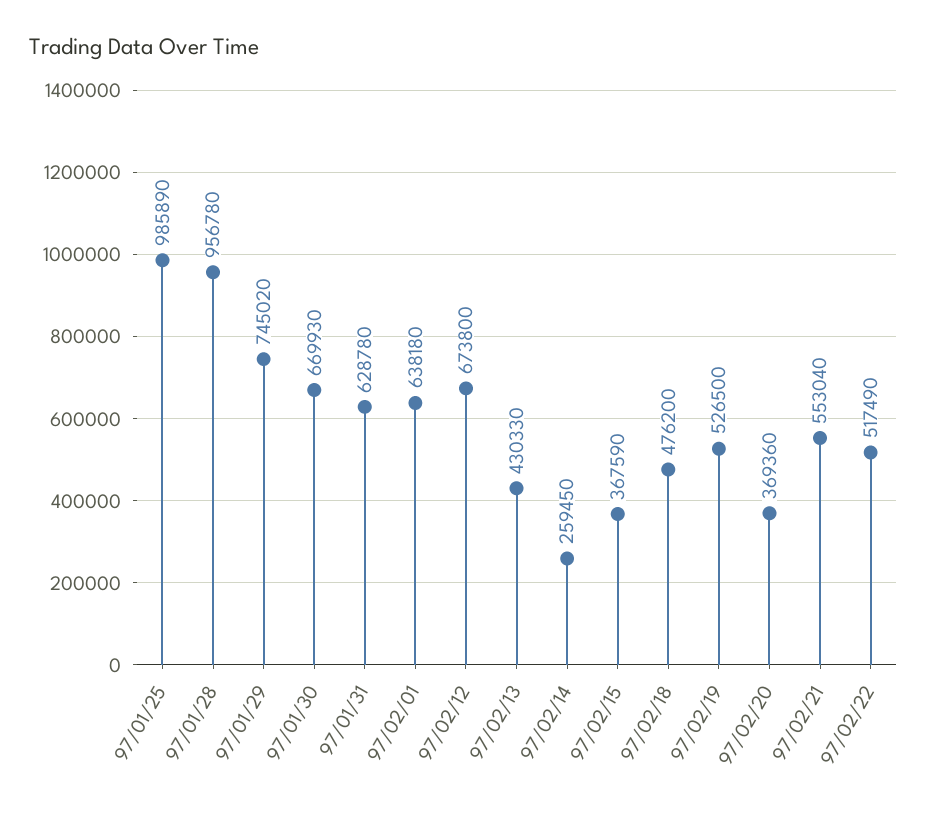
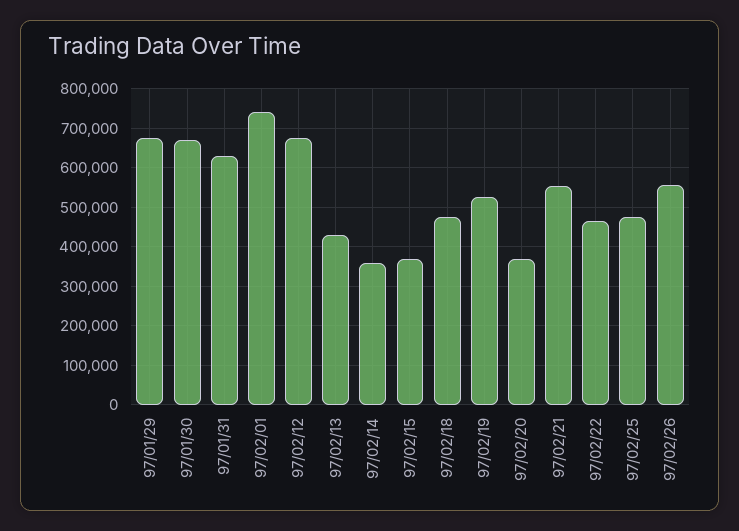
97/01/25: 985890 -> none
97/01/28: 956780 -> none
97/01/29: 745020 -> 680000
97/02/01: 638180 -> 740000
97/02/14: 259450 -> 360000
97/02/22: 517490 -> 460000
97/02/25: none -> 480000
97/02/26: none -> 560000

